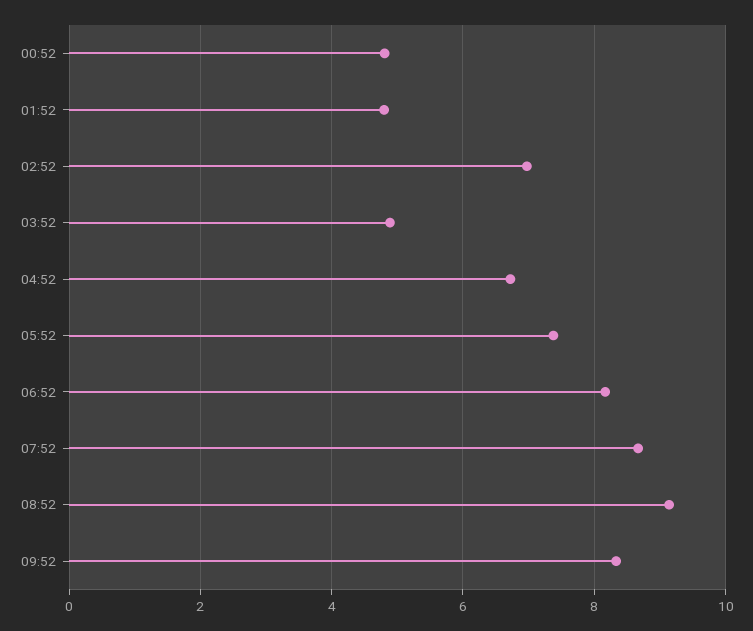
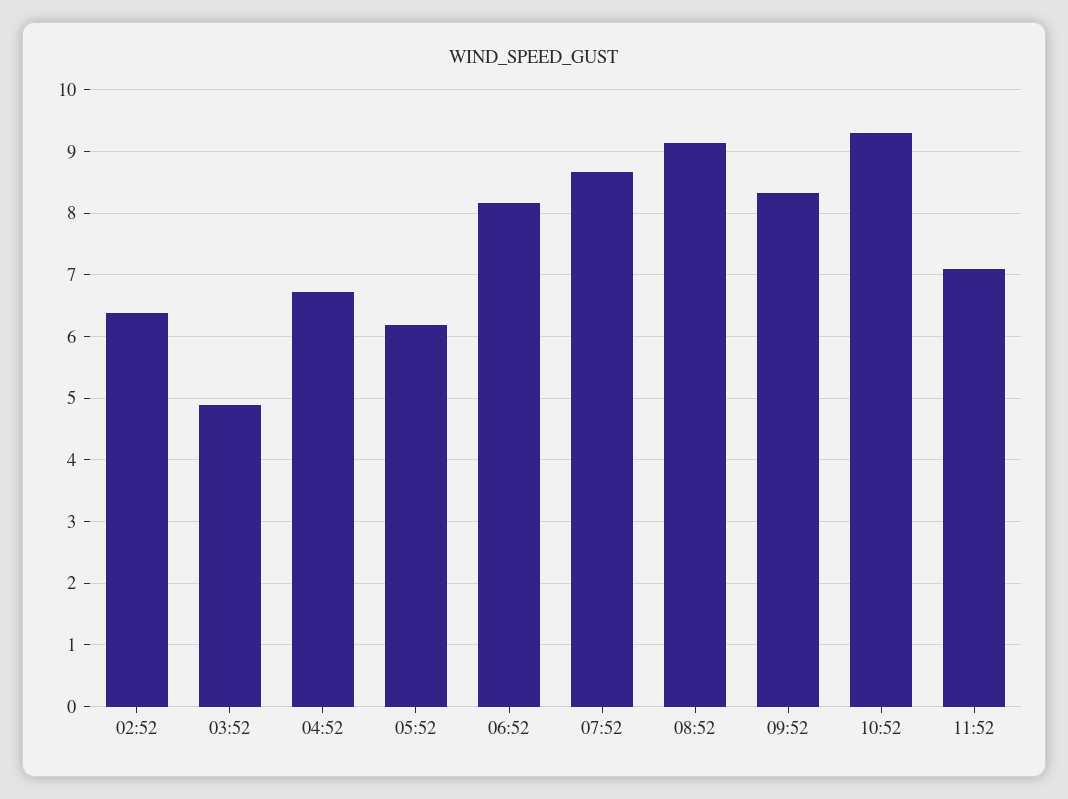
00:52: 4.8 -> none
01:52: 4.8 -> none
02:52: 7 -> 6.4
05:52: 7.4 -> 6.2
10:52: none -> 9.3
11:52: none -> 7.1

